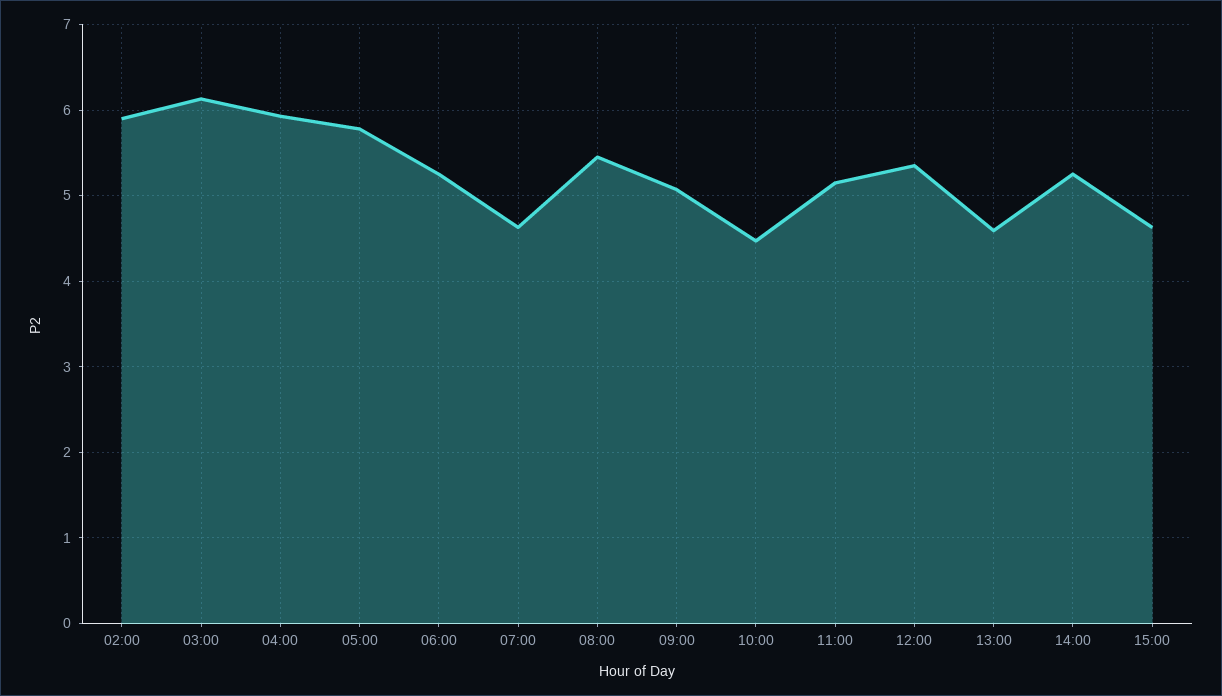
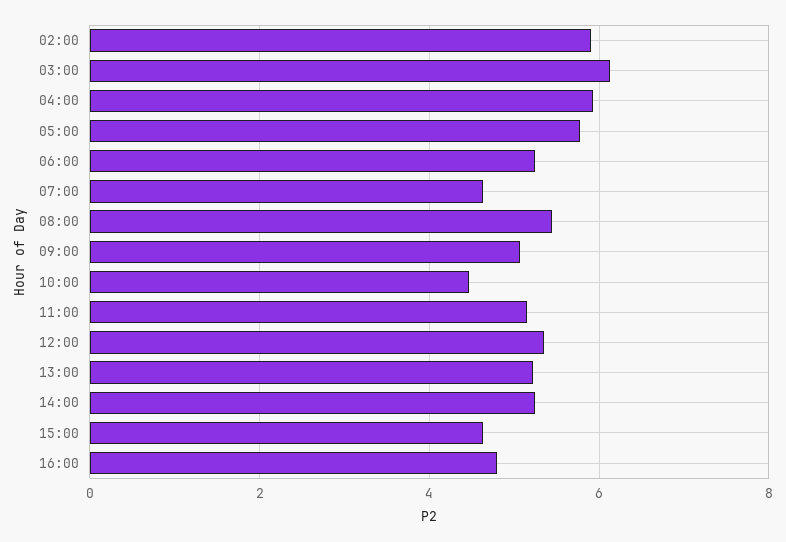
13:00: 4.6 -> 5.2
16:00: none -> 4.8

